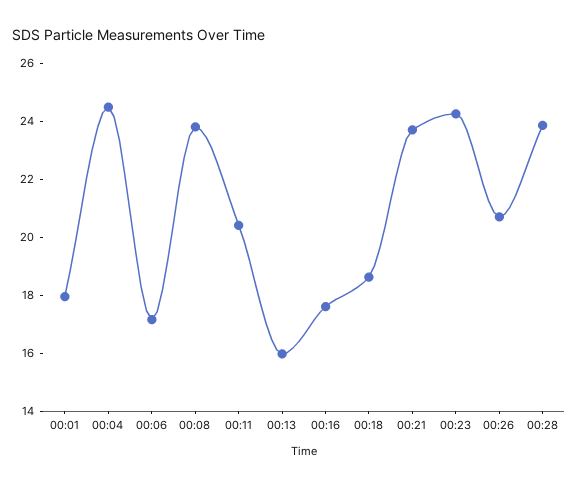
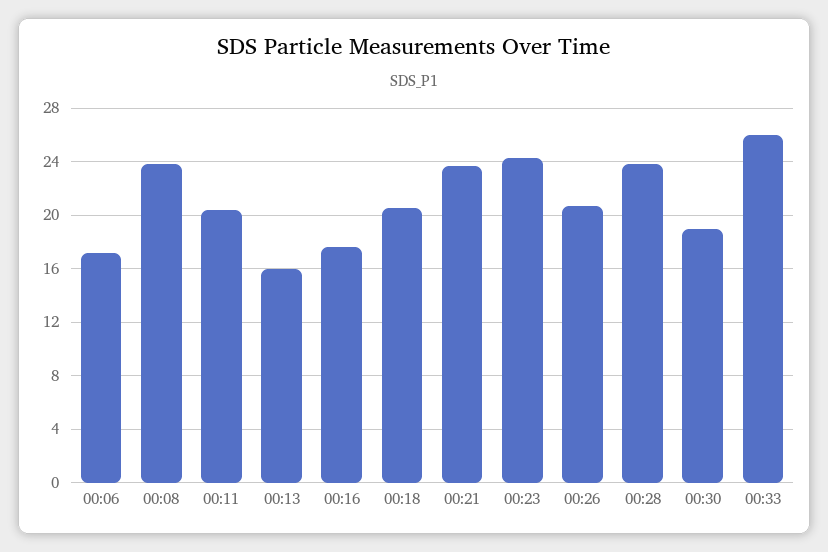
00:01: 18 -> none
00:04: 24.5 -> none
00:18: 18.5 -> 20.5
00:30: none -> 19
00:33: none -> 26

